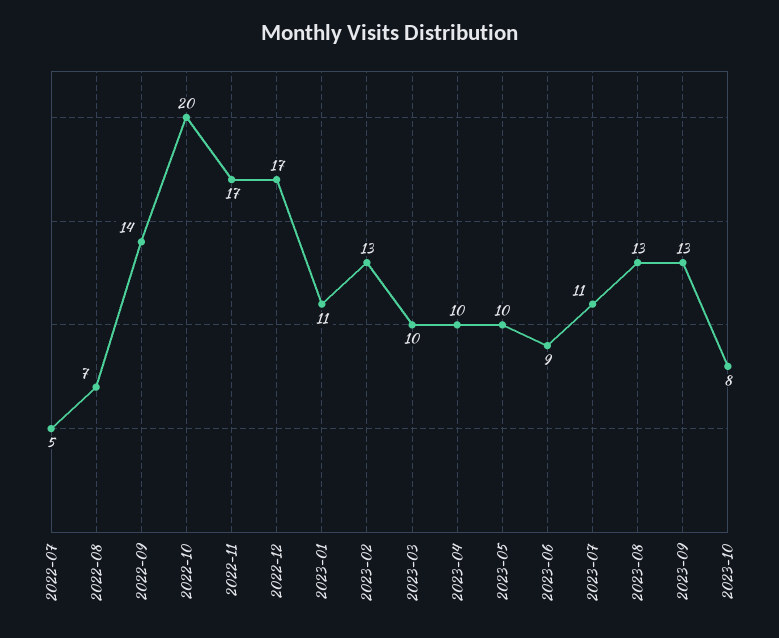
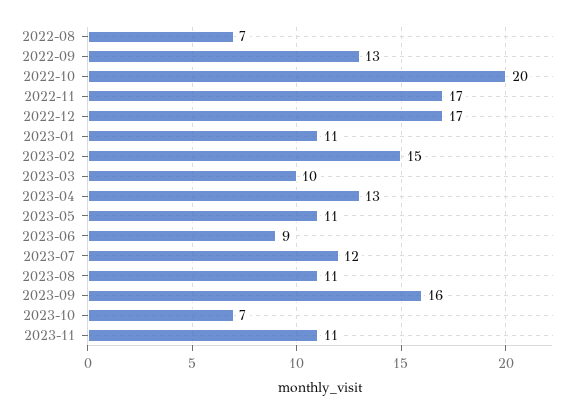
2022-07: 5 -> none
2022-09: 14 -> 13
2023-02: 13 -> 15
2023-04: 10 -> 13
2023-05: 10 -> 11
2023-07: 11 -> 12
2023-08: 13 -> 11
2023-09: 13 -> 16
2023-10: 8 -> 7
2023-11: none -> 11

